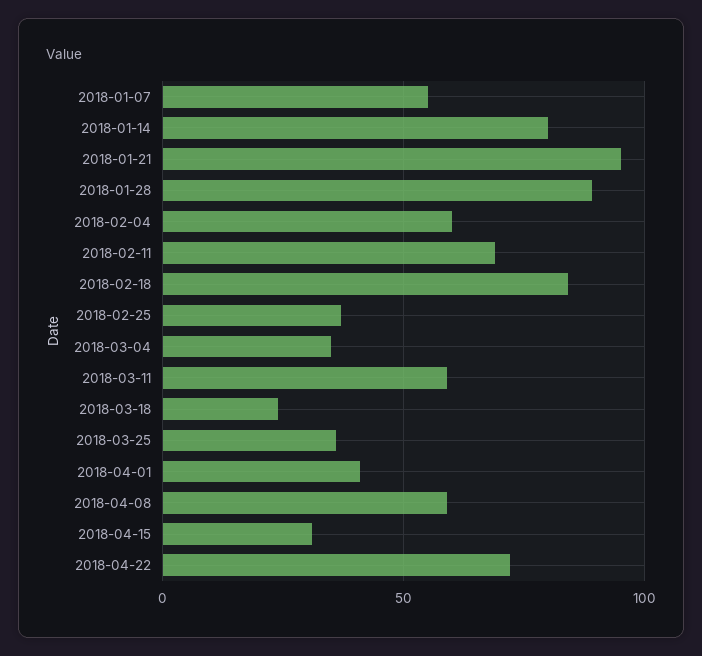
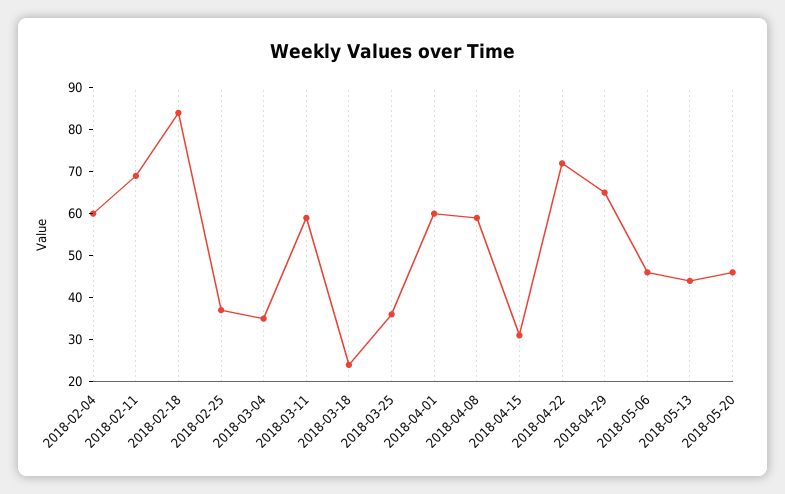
2018-01-07: 55 -> none
2018-01-14: 80 -> none
2018-01-21: 95 -> none
2018-01-28: 90 -> none
2018-04-01: 40 -> 60
2018-04-29: none -> 65
2018-05-06: none -> 45
2018-05-13: none -> 45
2018-05-20: none -> 45

